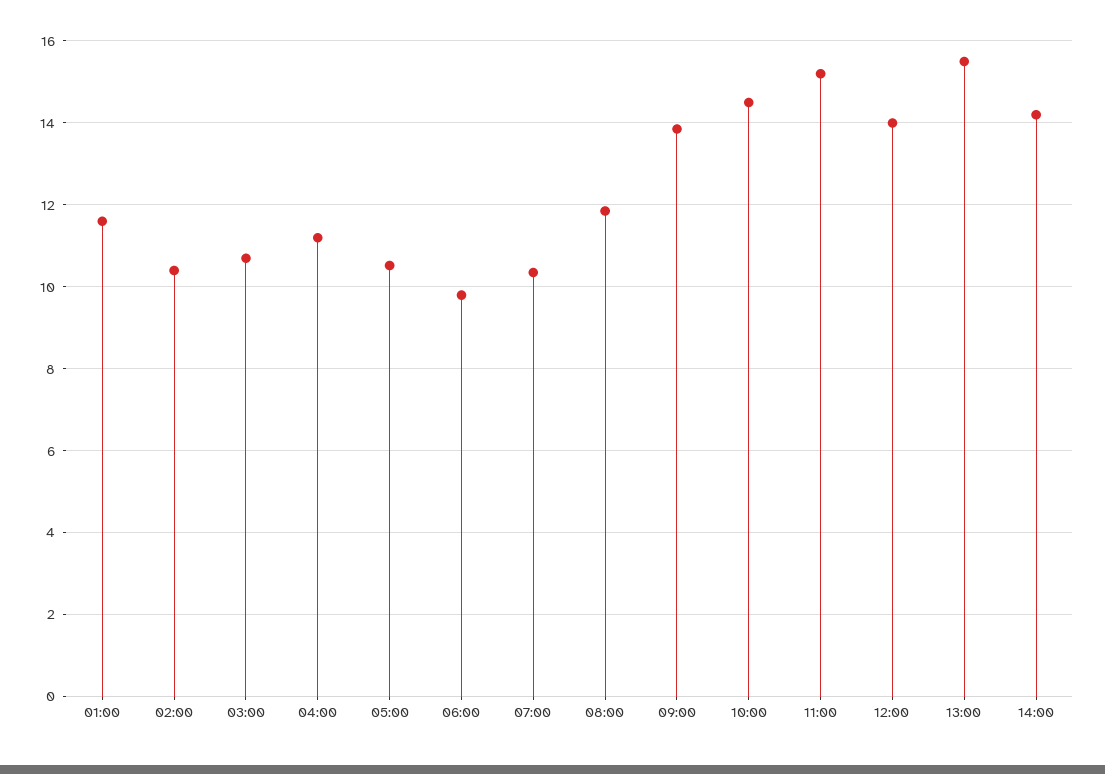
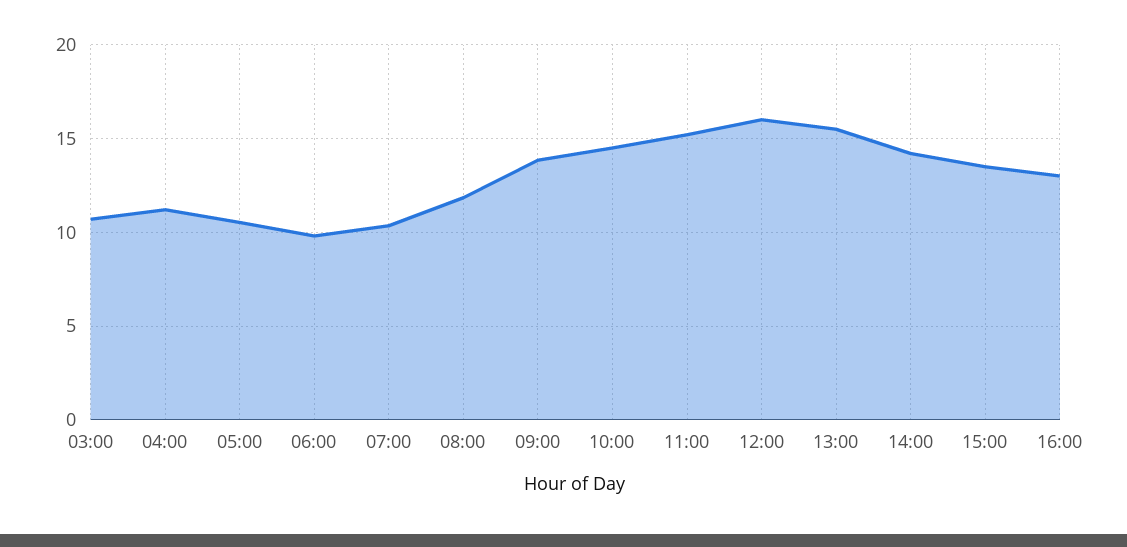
01:00: 11.6 -> none
02:00: 10.4 -> none
12:00: 14 -> 16
15:00: none -> 13.5
16:00: none -> 13

